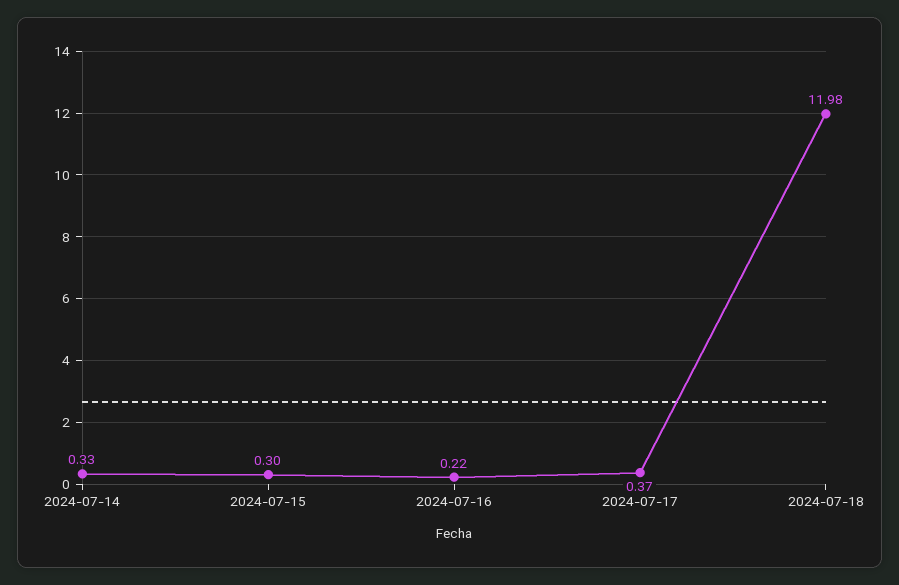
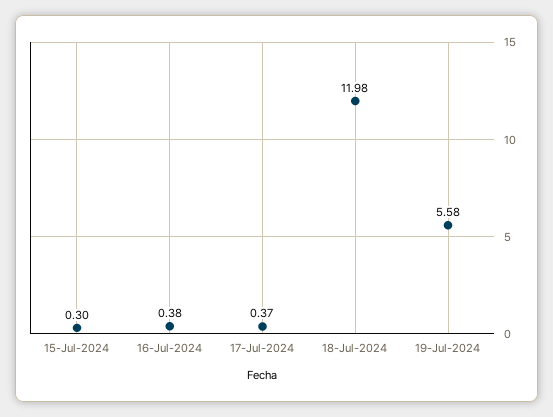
2024-07-14: 0.33 -> none
2024-07-16: 0.22 -> 0.38
19-Jul-2024: none -> 5.58

